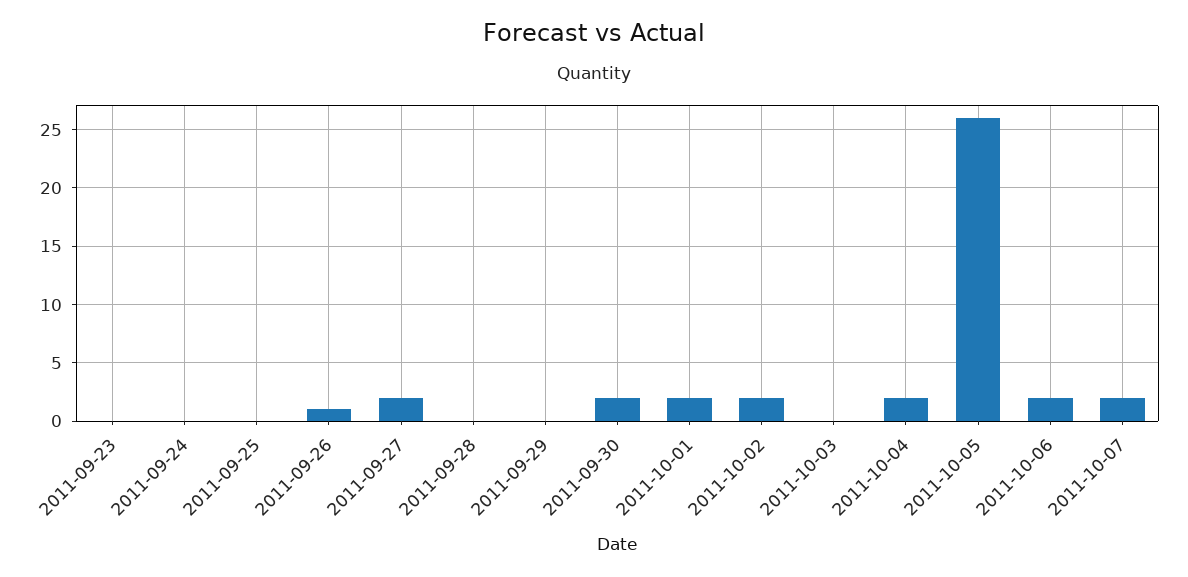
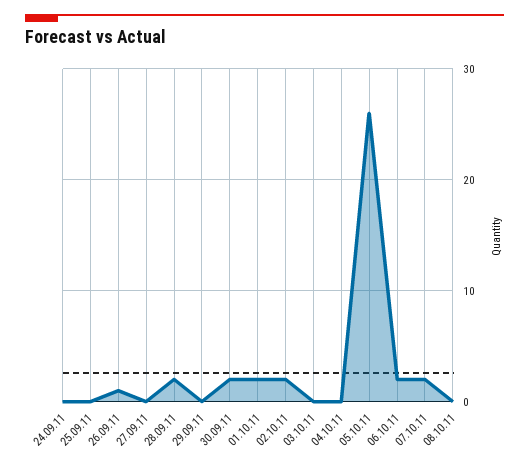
2011-09-23: 0 -> none
2011-09-27: 2 -> 0
2011-09-28: 0 -> 2
2011-10-04: 2 -> 0
08.10.11: none -> 0

